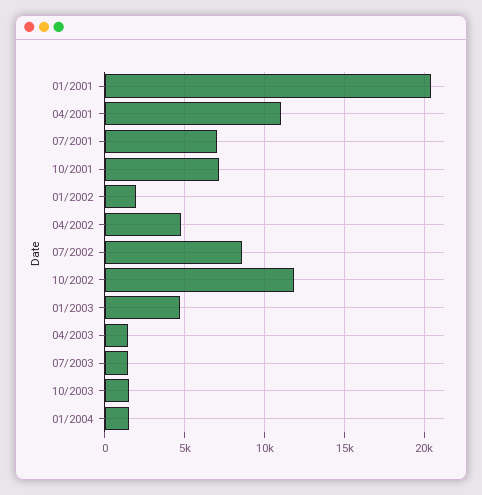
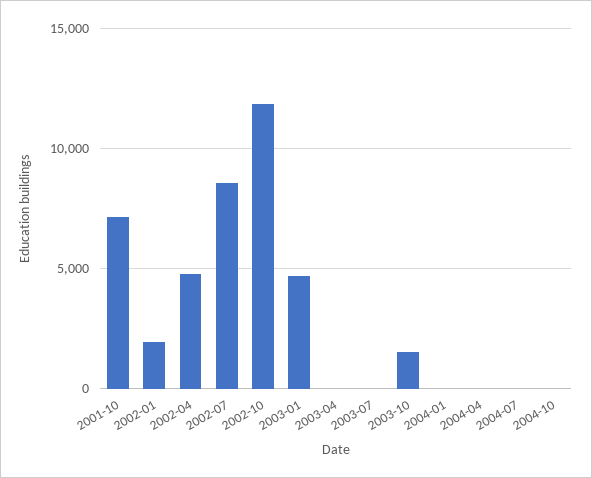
01/2001: 20500 -> none
04/2001: 11000 -> none
07/2001: 7000 -> none
04/2003: 1500 -> 0
07/2003: 1500 -> 0
01/2004: 1500 -> 0
2004-04: none -> 0
2004-07: none -> 0
2004-10: none -> 0

